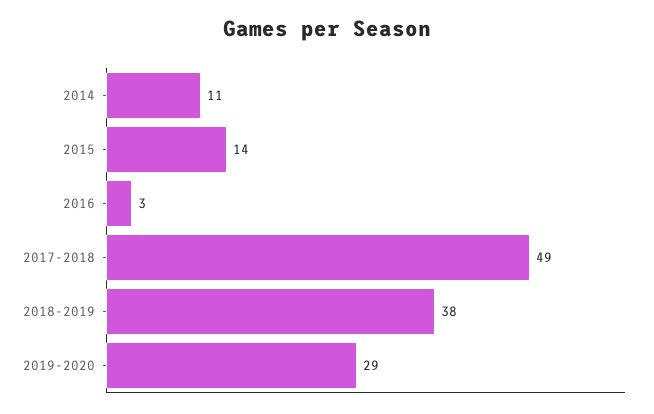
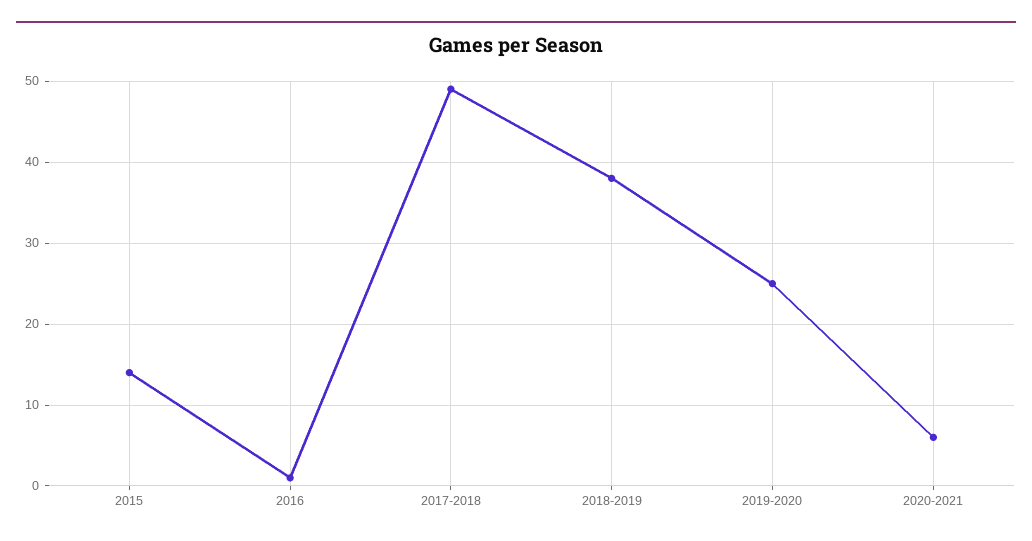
2014: 11 -> none
2016: 3 -> 1
2019-2020: 29 -> 25
2020-2021: none -> 6

